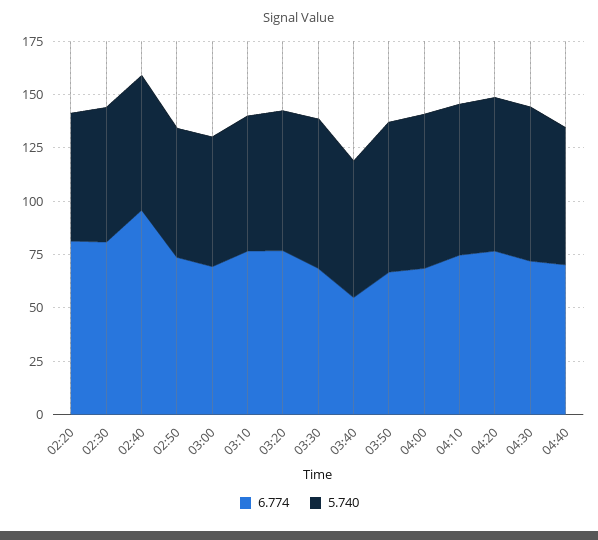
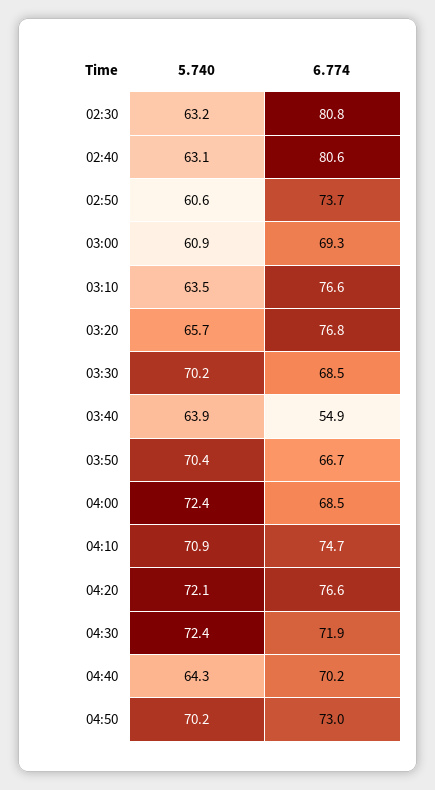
6.774, 02:20: 80 -> none
5.740, 02:20: 60 -> none
6.774, 02:40: 95 -> 80.6
5.740, 04:50: none -> 70.2
6.774, 04:50: none -> 73

